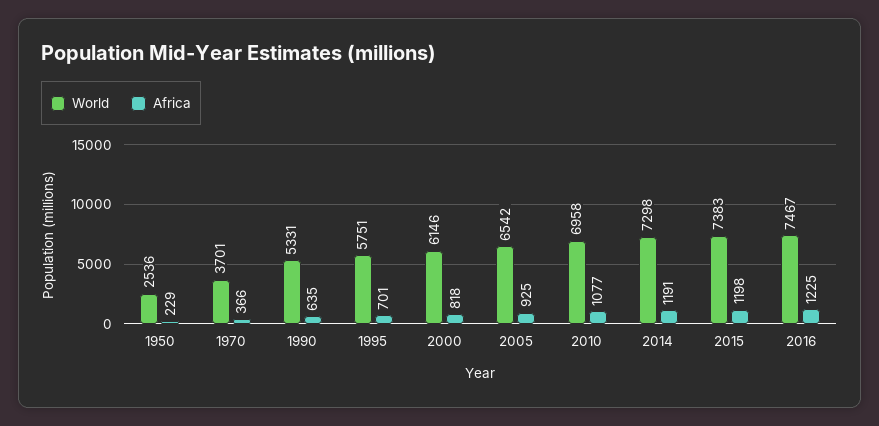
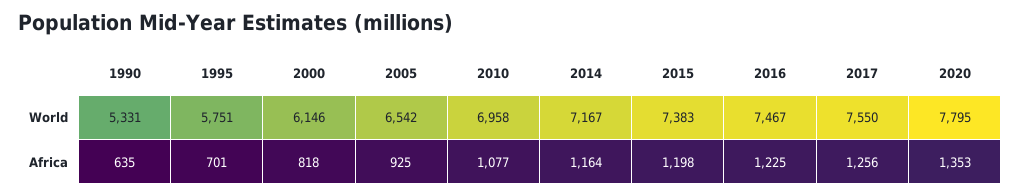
World, 1950: 2536 -> none
Africa, 1950: 229 -> none
World, 1970: 3701 -> none
Africa, 1970: 366 -> none
World, 2014: 7298 -> 7167
Africa, 2014: 1191 -> 1164
World, 2017: none -> 7550
World, 2020: none -> 7795
Africa, 2017: none -> 1256
Africa, 2020: none -> 1353

